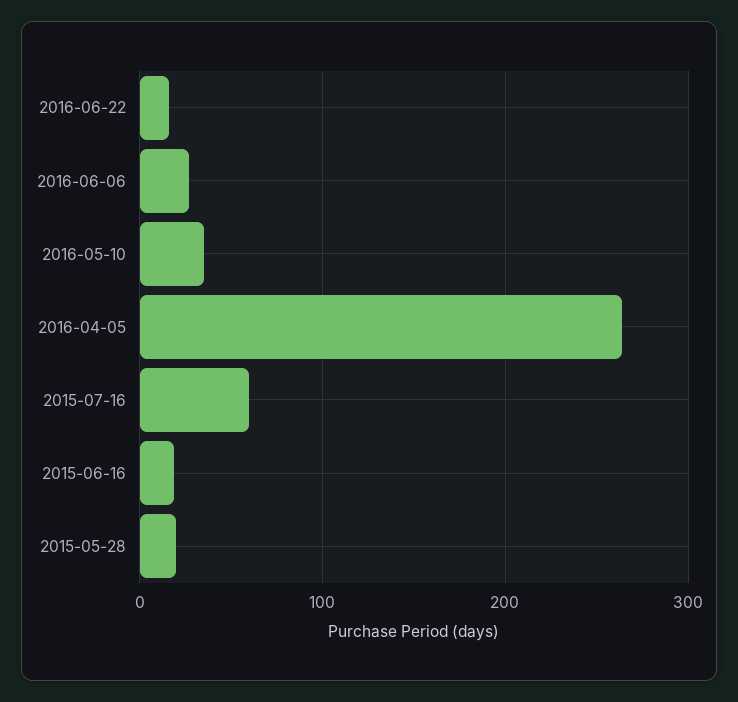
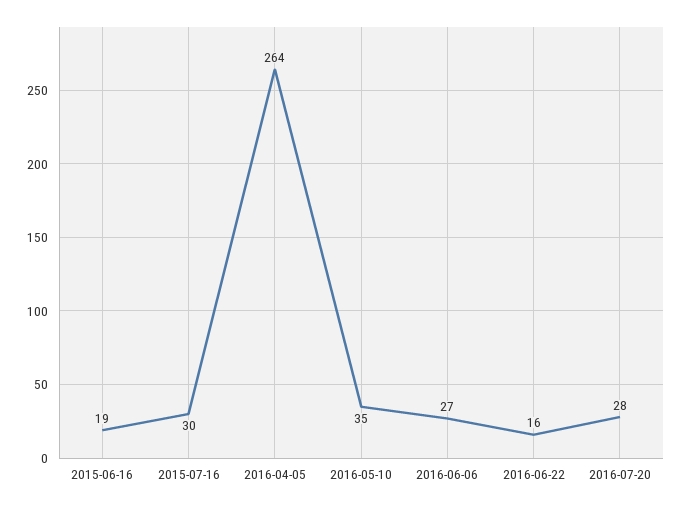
2015-07-16: 60 -> 30
2015-05-28: 20 -> none
2016-07-20: none -> 28

